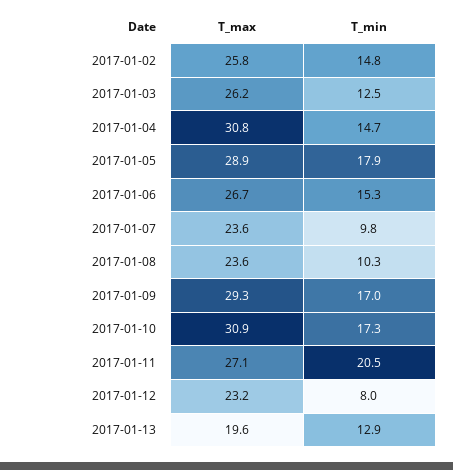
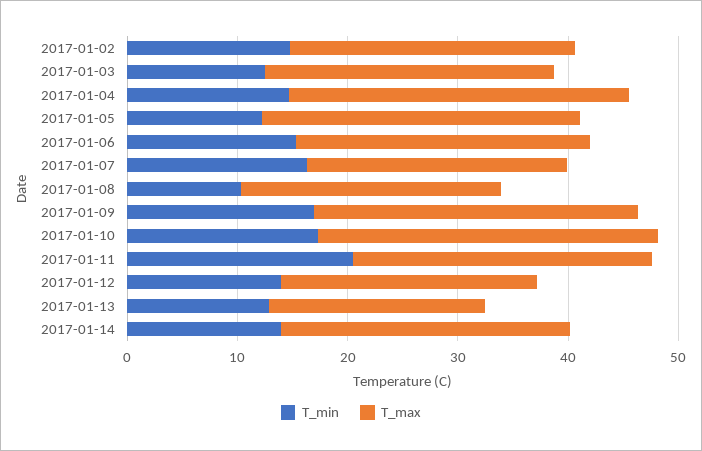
T_min, 2017-01-05: 17.9 -> 12
T_min, 2017-01-07: 9.8 -> 16
T_min, 2017-01-12: 8 -> 14
T_min, 2017-01-14: none -> 14
T_max, 2017-01-14: none -> 26

